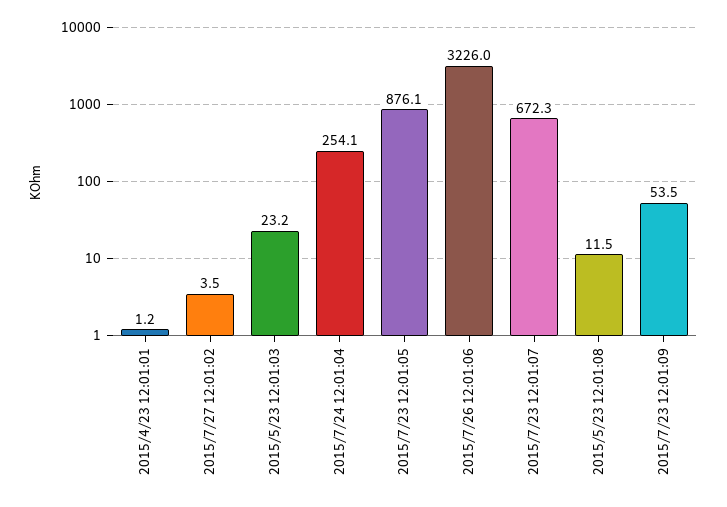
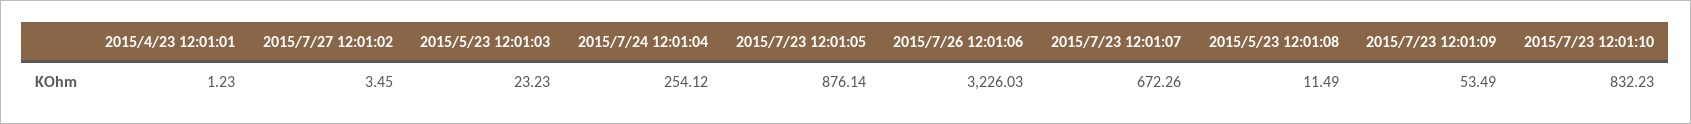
2015/7/23 12:01:10: none -> 832.23

